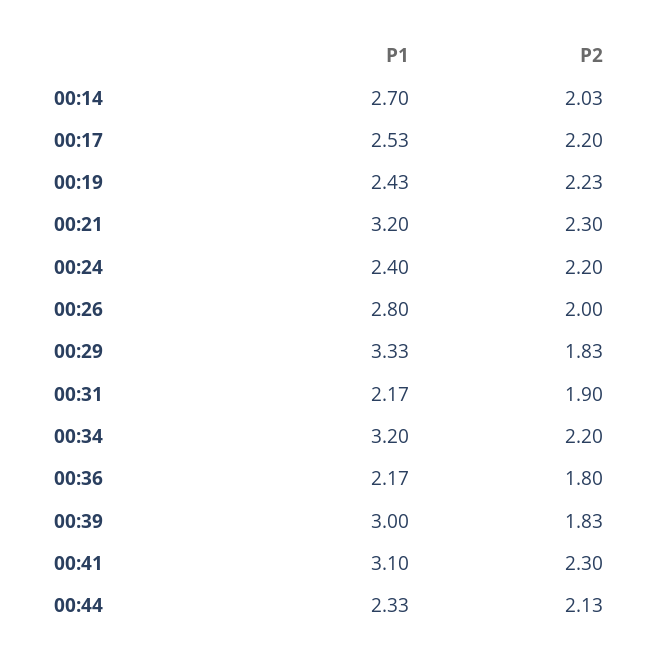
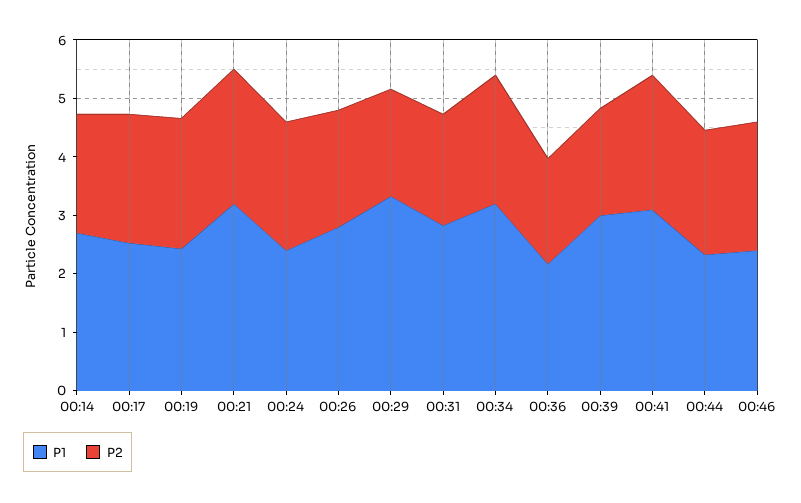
P1, 00:31: 2.17 -> 2.8
P1, 00:46: none -> 2.4
P2, 00:46: none -> 2.2

